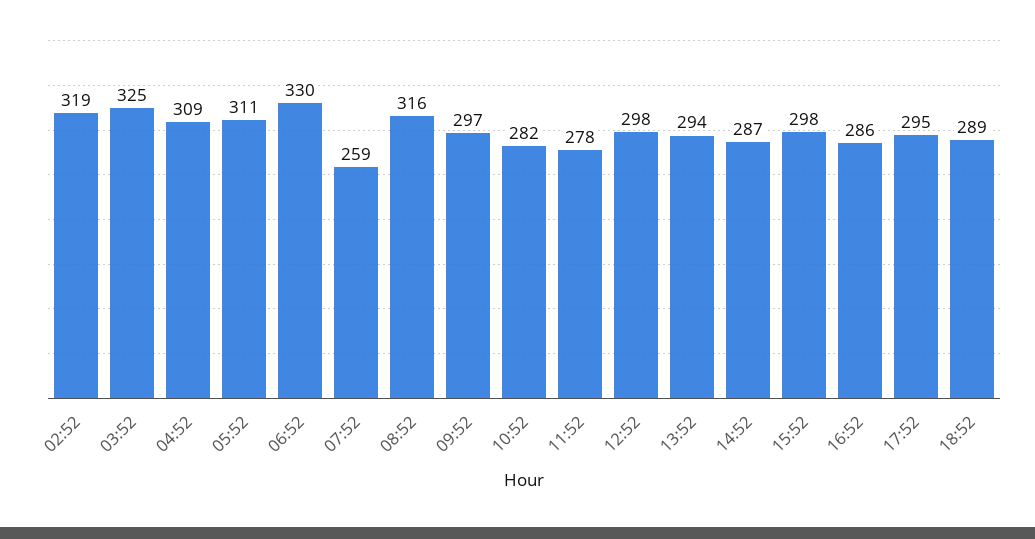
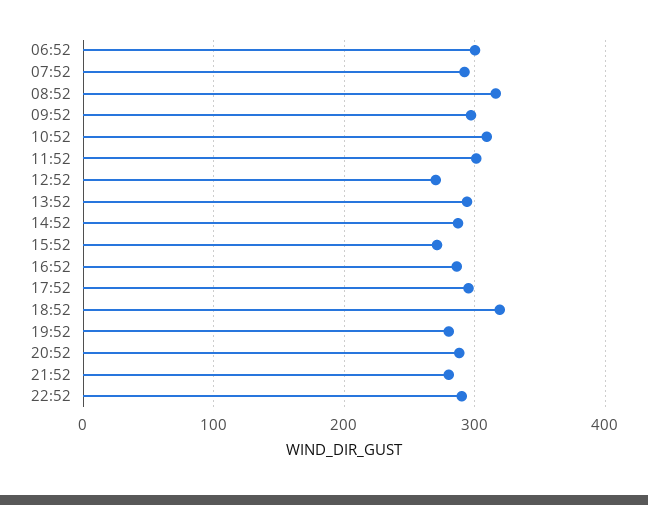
02:52: 319 -> none
03:52: 325 -> none
04:52: 309 -> none
05:52: 311 -> none
06:52: 330 -> 300
07:52: 259 -> 290
10:52: 282 -> 310
11:52: 278 -> 300
12:52: 298 -> 270
15:52: 298 -> 270
18:52: 289 -> 320
19:52: none -> 280
20:52: none -> 290
21:52: none -> 280
22:52: none -> 290

